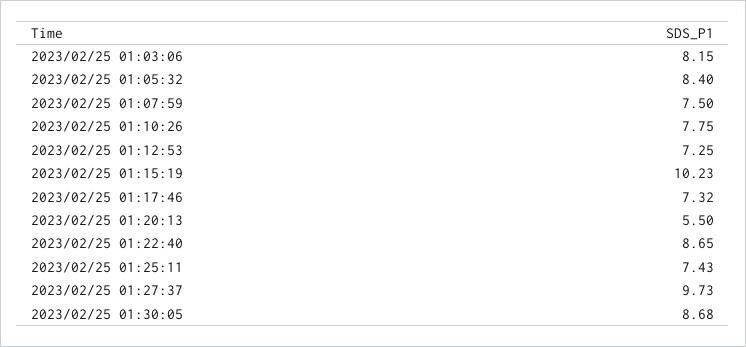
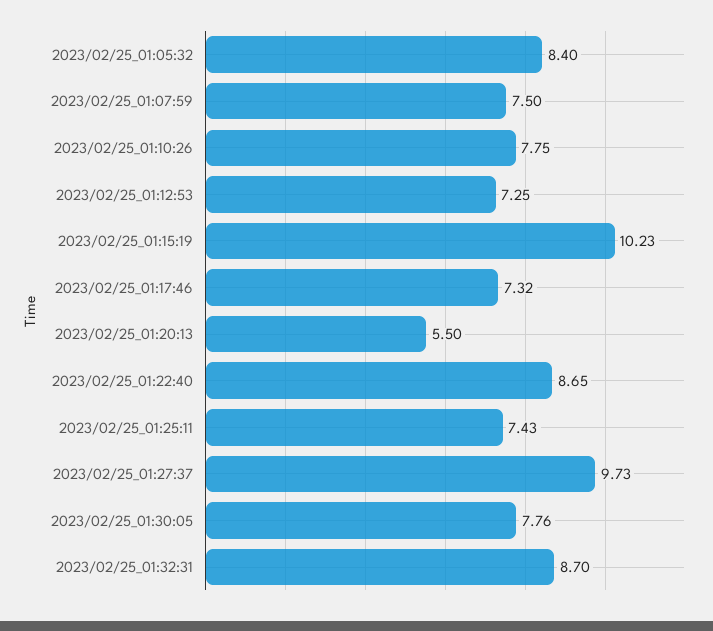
2023/02/25 01:03:06: 8.15 -> none
2023/02/25 01:30:05: 8.68 -> 7.76
2023/02/25_01:32:31: none -> 8.7

